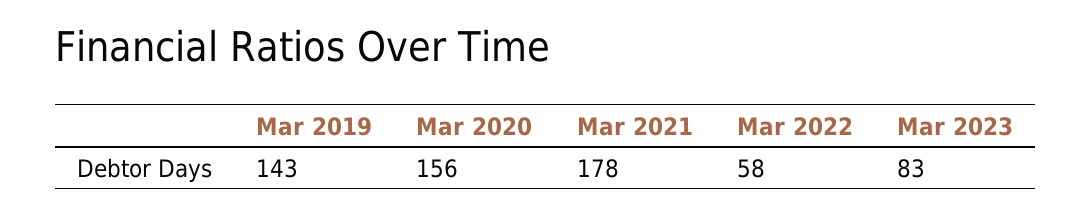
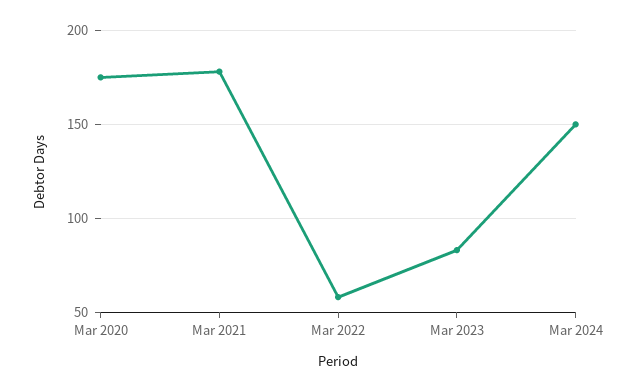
Mar 2019: 143 -> none
Mar 2020: 156 -> 175
Mar 2024: none -> 150

